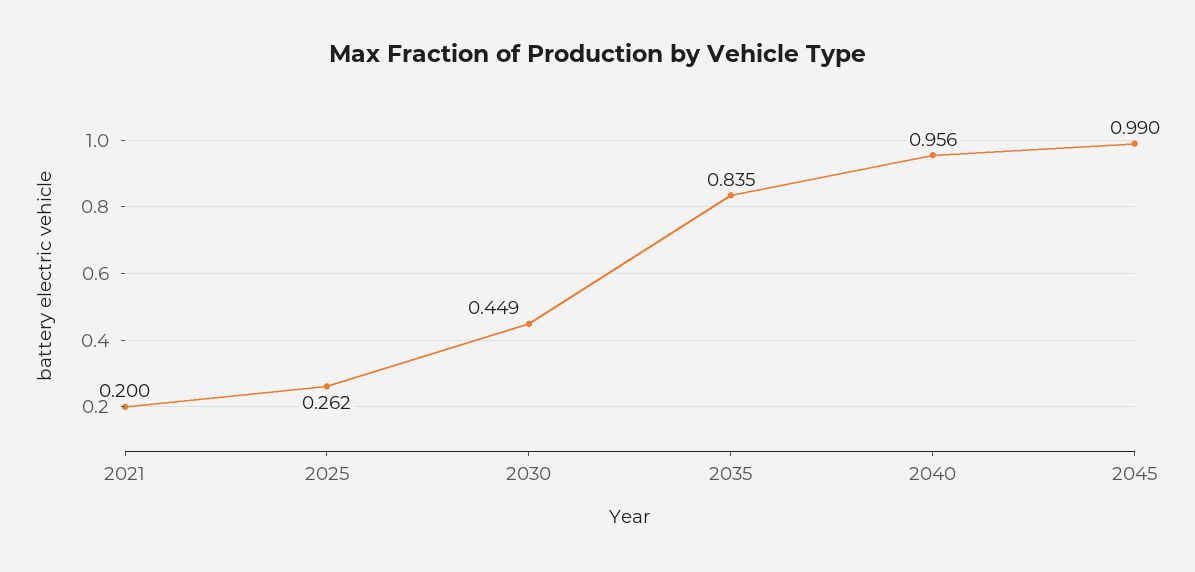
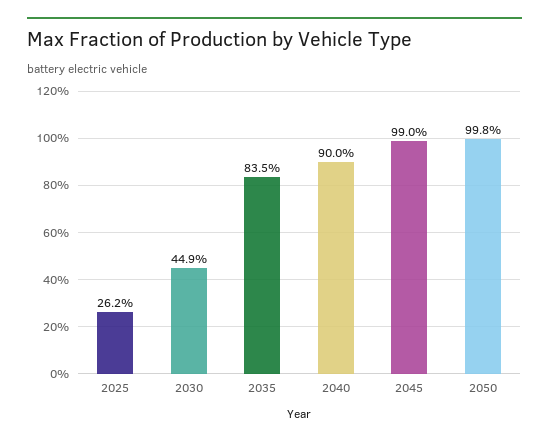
2021: 0.2 -> none
2040: 0.956 -> 0.9
2050: none -> 0.998

